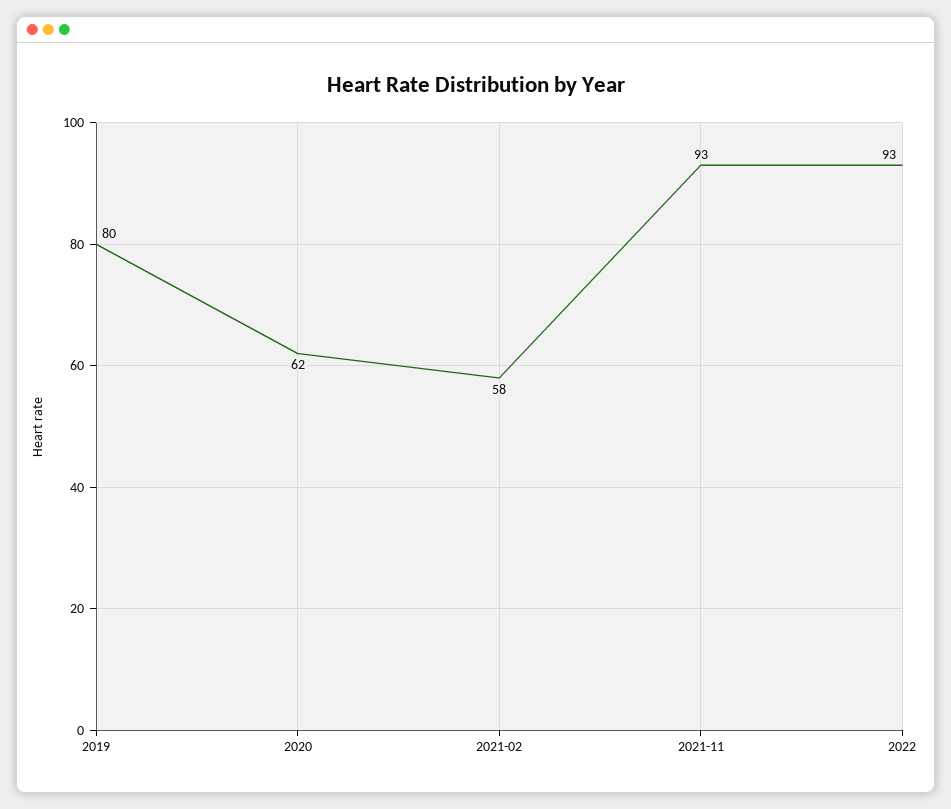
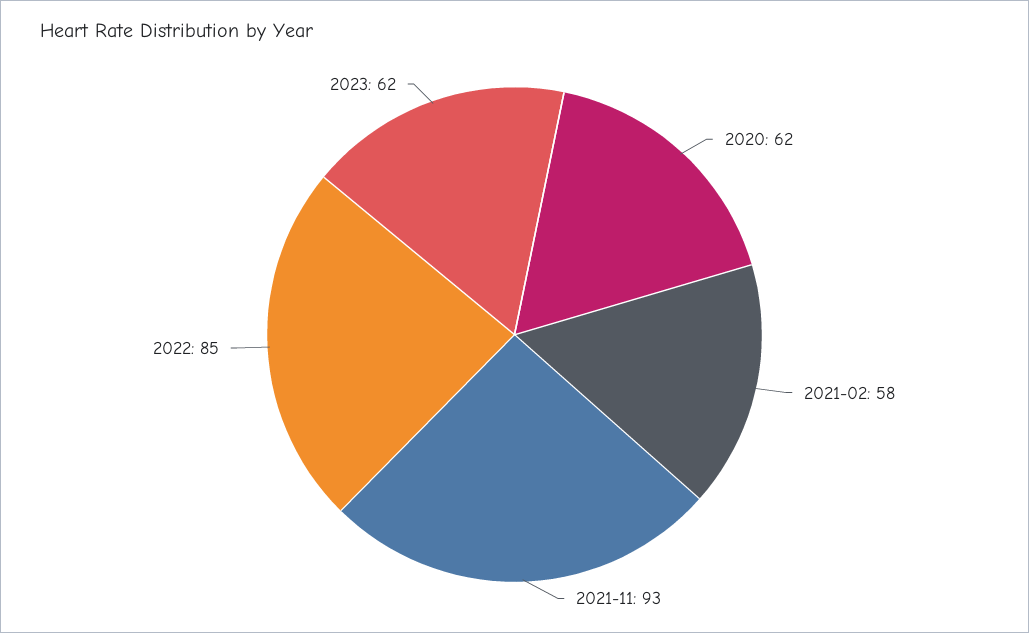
2019: 80 -> none
2022: 93 -> 85
2023: none -> 62

